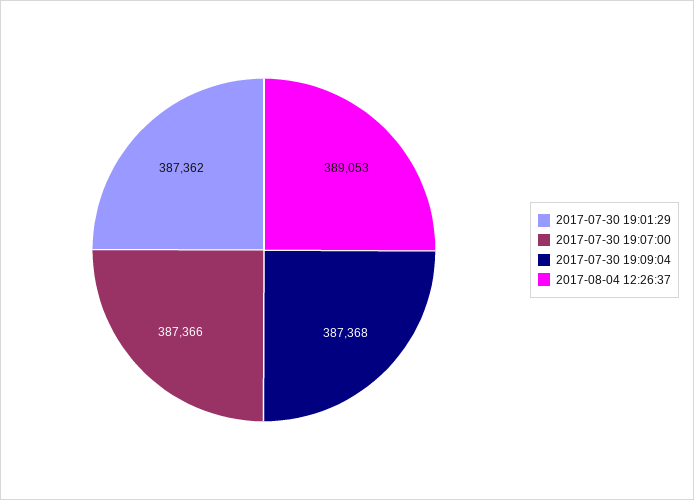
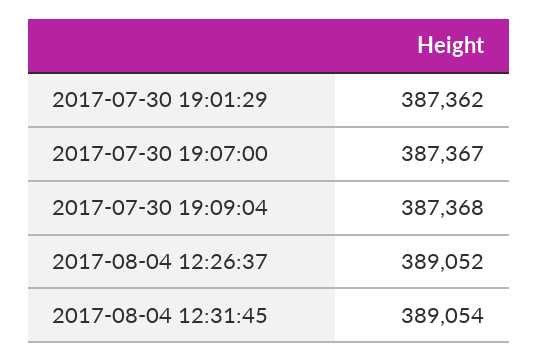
2017-07-30 19:07:00: 387366 -> 387367
2017-08-04 12:26:37: 389053 -> 389052
2017-08-04 12:31:45: none -> 389054

